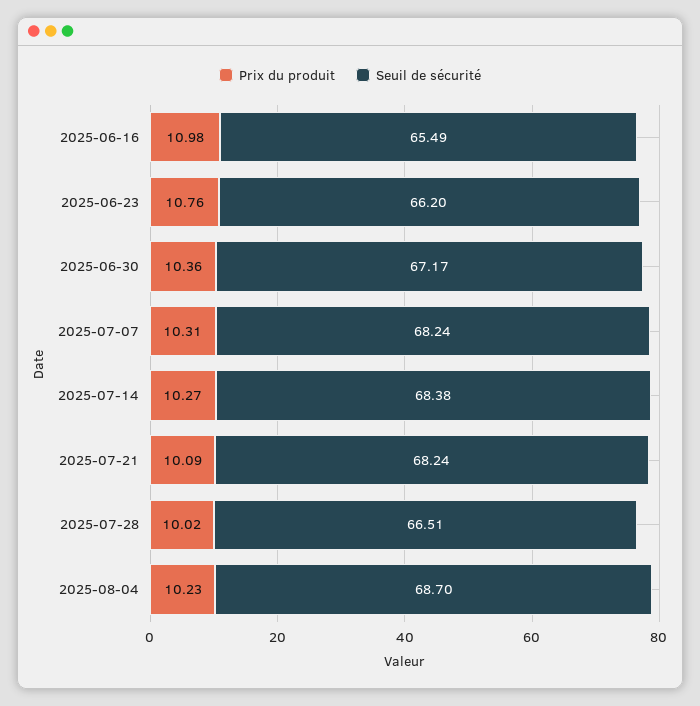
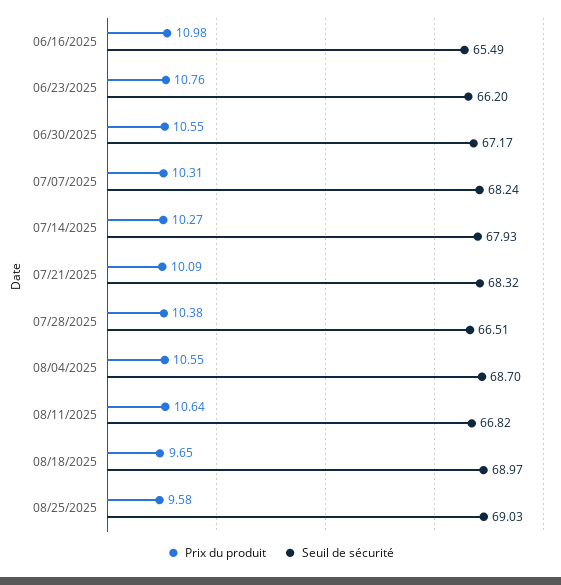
Prix du produit, 2025-06-30: 10.36 -> 10.55
Seuil de sécurité, 2025-07-14: 68.38 -> 67.93
Seuil de sécurité, 2025-07-21: 68.24 -> 68.32
Prix du produit, 2025-07-28: 10.02 -> 10.38
Prix du produit, 2025-08-04: 10.23 -> 10.55
Prix du produit, 08/11/2025: none -> 10.64
Seuil de sécurité, 08/11/2025: none -> 66.82
Prix du produit, 08/18/2025: none -> 9.65
Seuil de sécurité, 08/18/2025: none -> 68.97
Prix du produit, 08/25/2025: none -> 9.58
Seuil de sécurité, 08/25/2025: none -> 69.03

